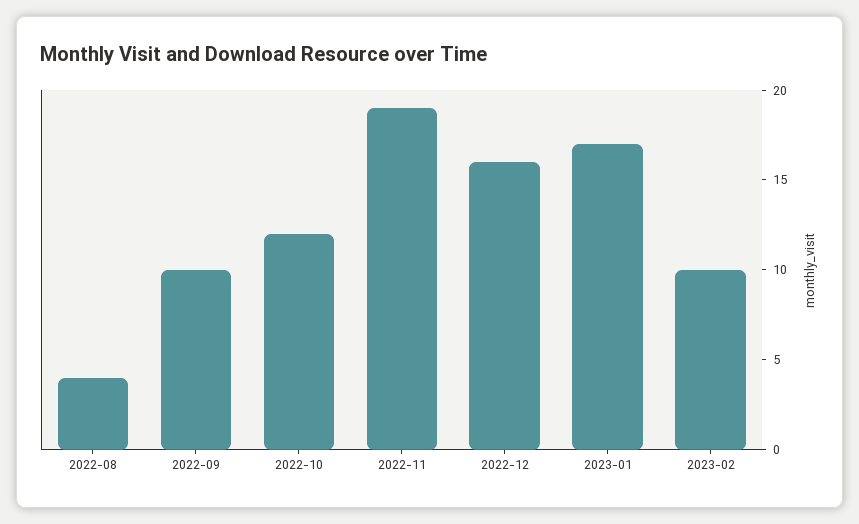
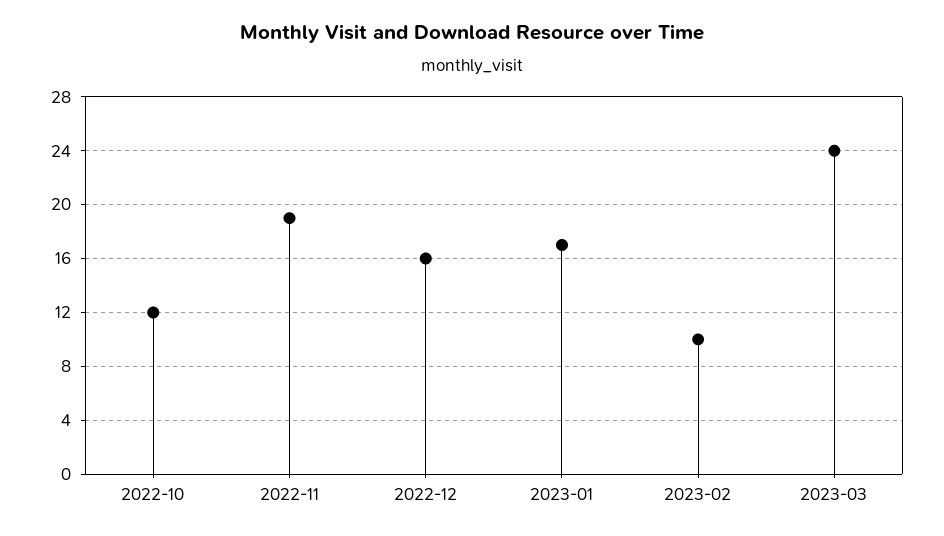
2022-08: 4 -> none
2022-09: 10 -> none
2023-03: none -> 24

